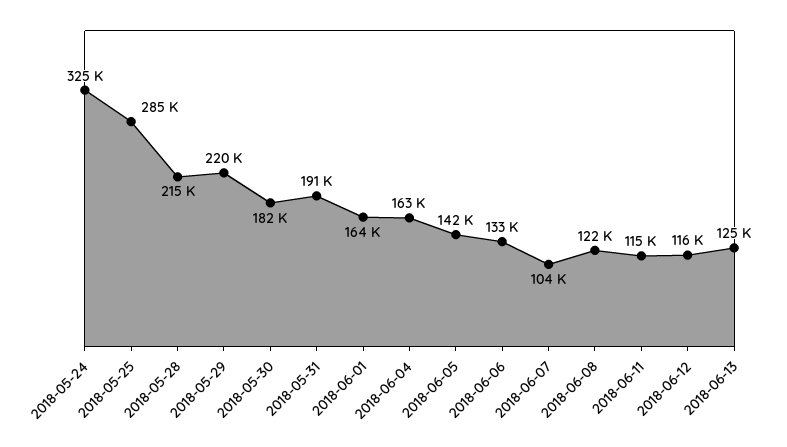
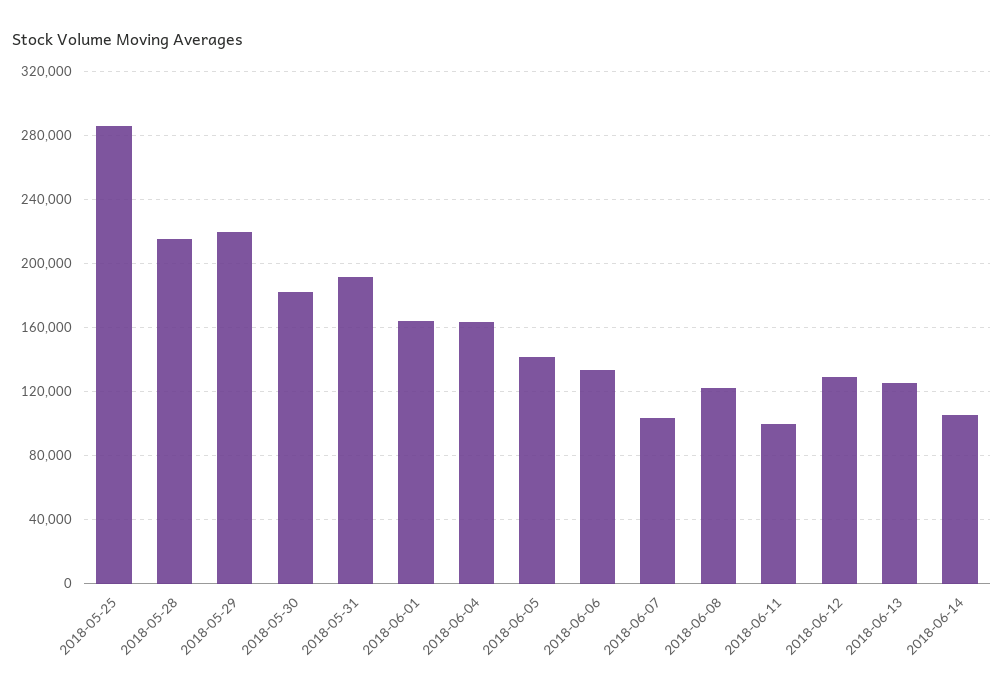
2018-05-24: 325000 -> none
2018-06-11: 115000 -> 100000
2018-06-12: 116000 -> 130000
2018-06-14: none -> 105000

